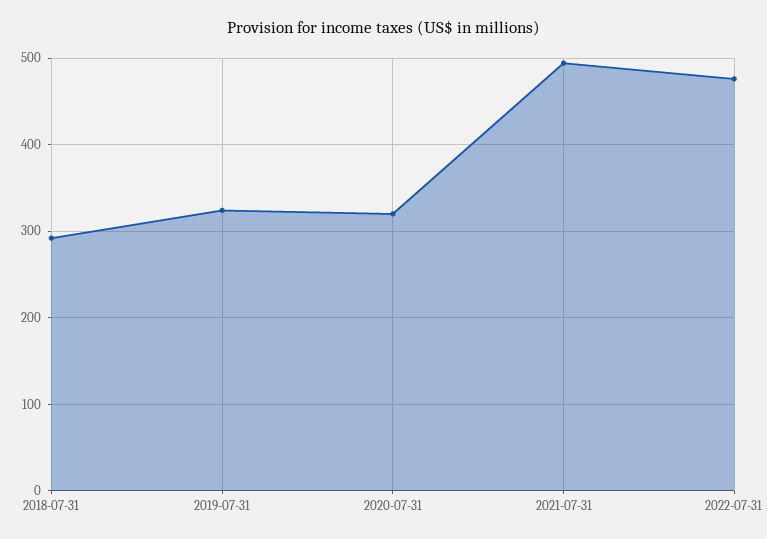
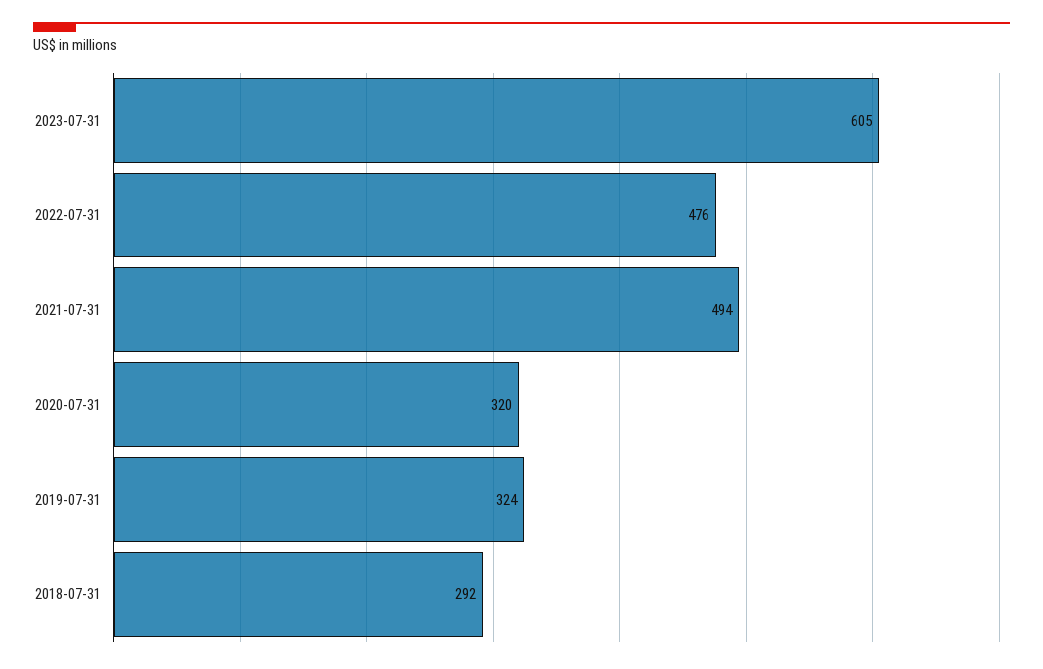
2023-07-31: none -> 605

